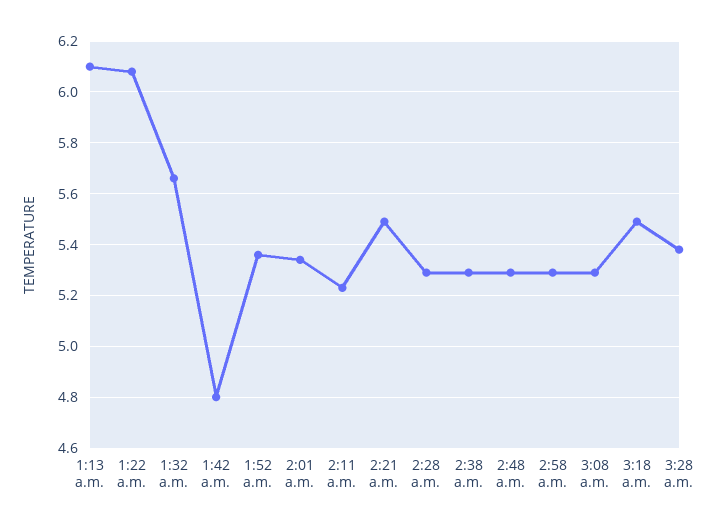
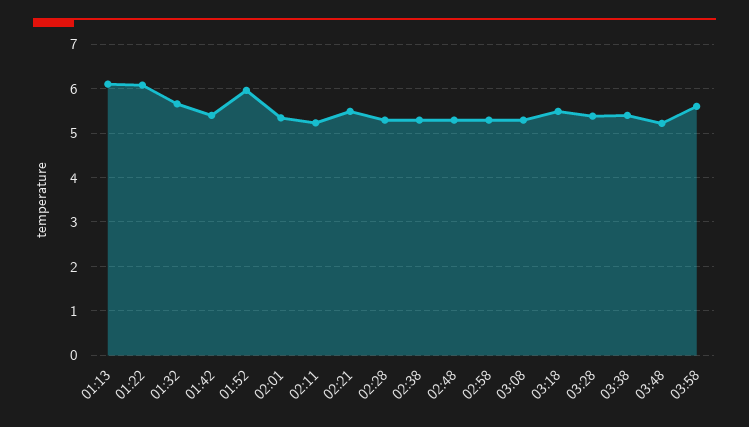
1:42 a.m.: 4.8 -> 5.4
1:52 a.m.: 5.35 -> 6
03:38: none -> 5.4
03:48: none -> 5.2
03:58: none -> 5.6

